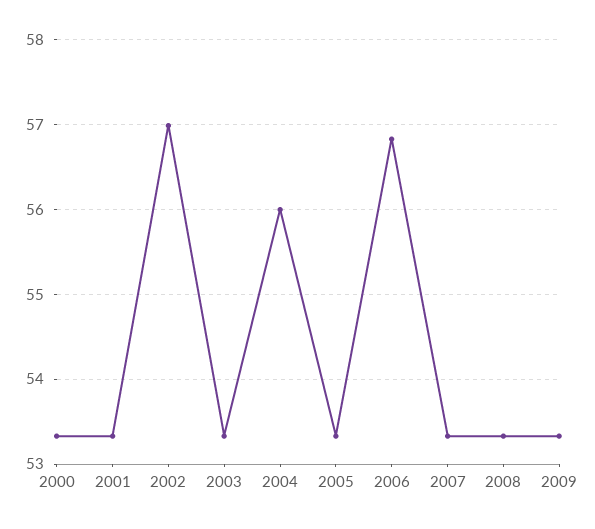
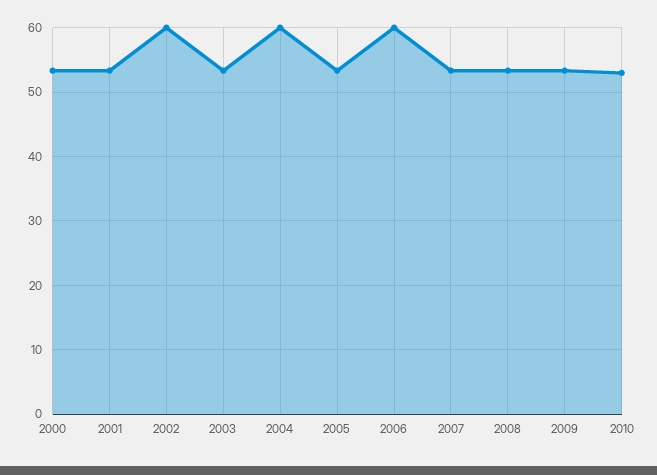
2002: 57 -> 60
2004: 56 -> 60
2006: 56.8 -> 60
2010: none -> 53

